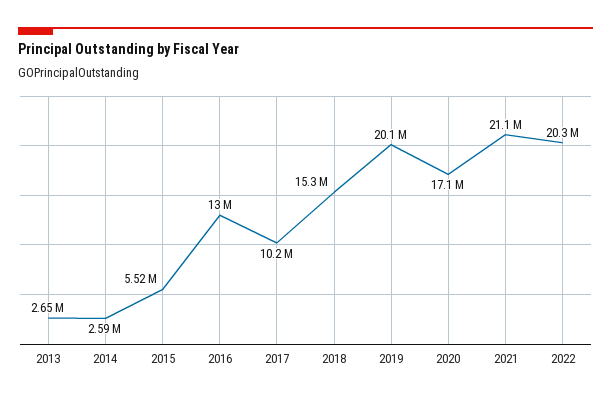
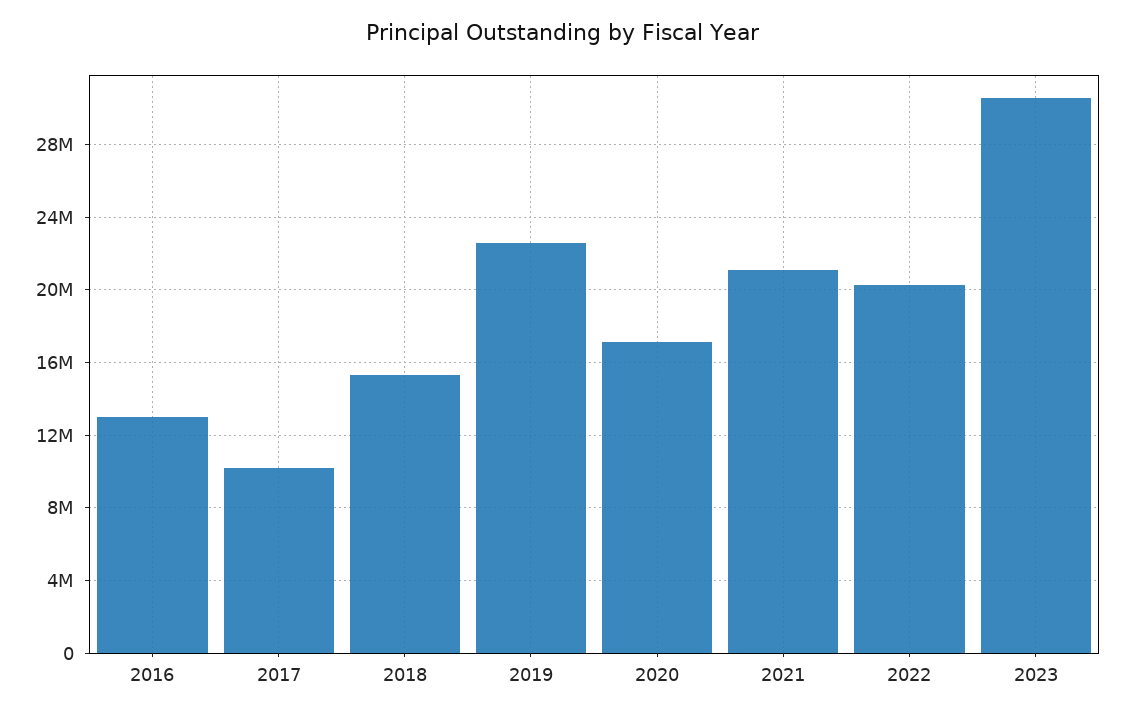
2013: 2650000 -> none
2014: 2590000 -> none
2015: 5520000 -> none
2019: 20100000 -> 22500000
2023: none -> 30500000

